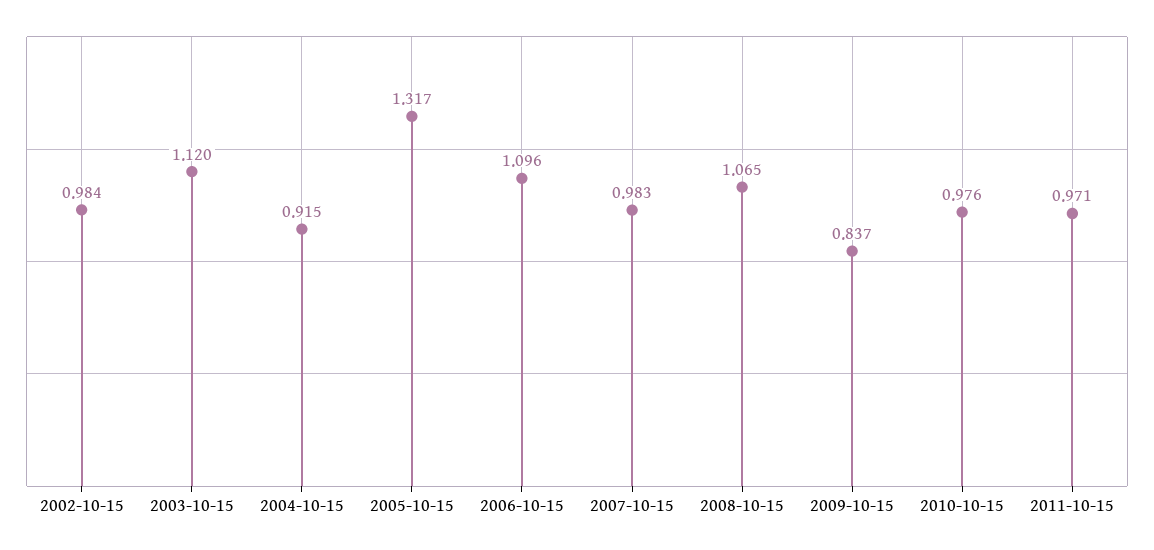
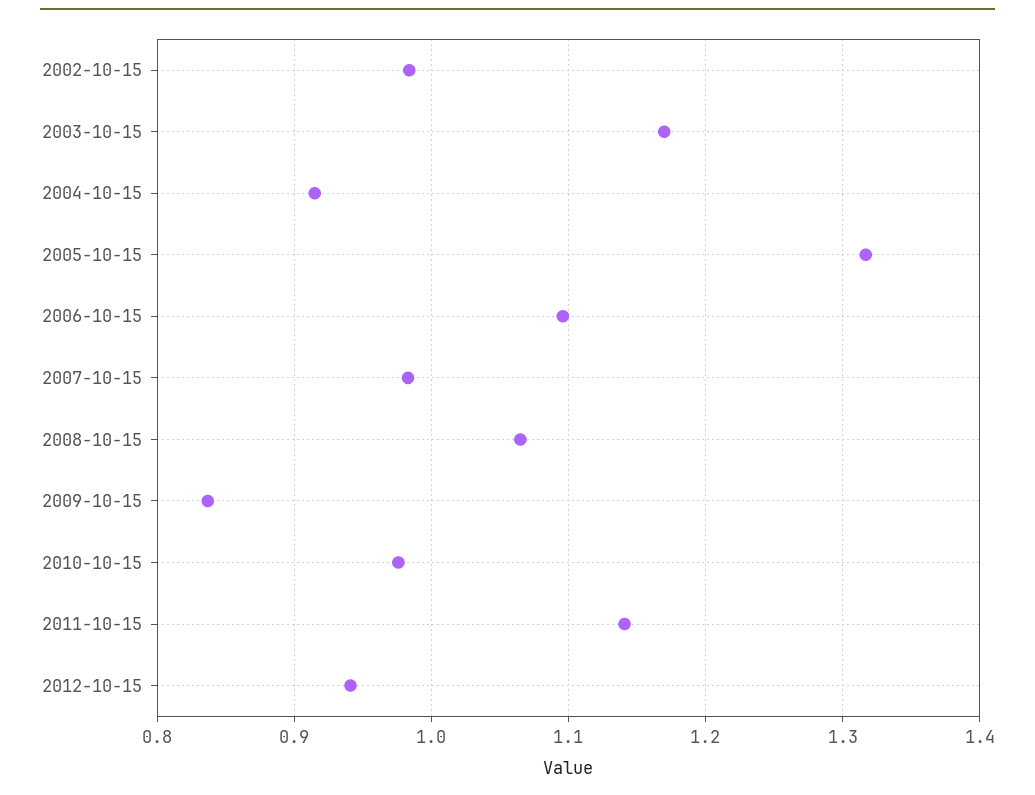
2003-10-15: 1.12 -> 1.17
2011-10-15: 0.971 -> 1.14
2012-10-15: none -> 0.94

